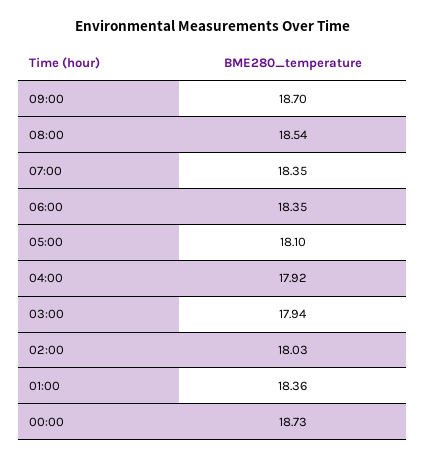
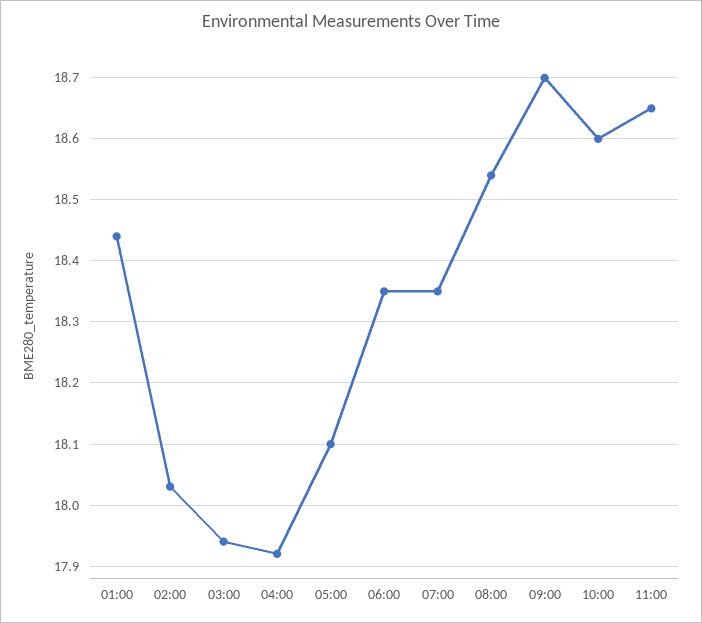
01:00: 18.36 -> 18.44
00:00: 18.73 -> none
10:00: none -> 18.6
11:00: none -> 18.65

